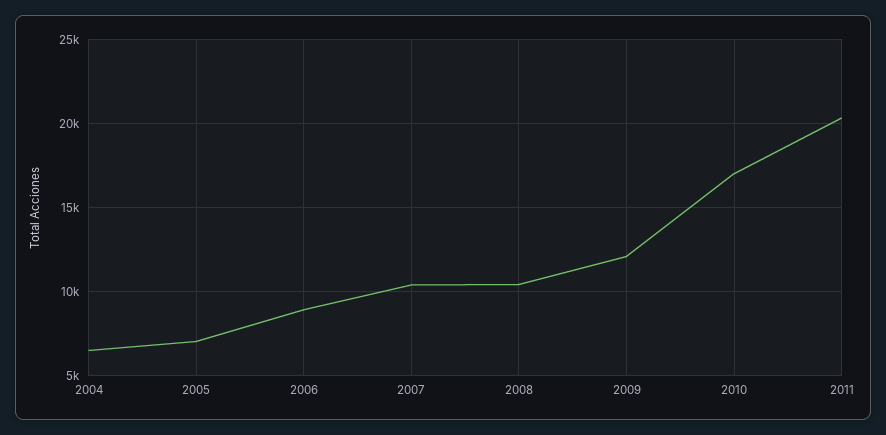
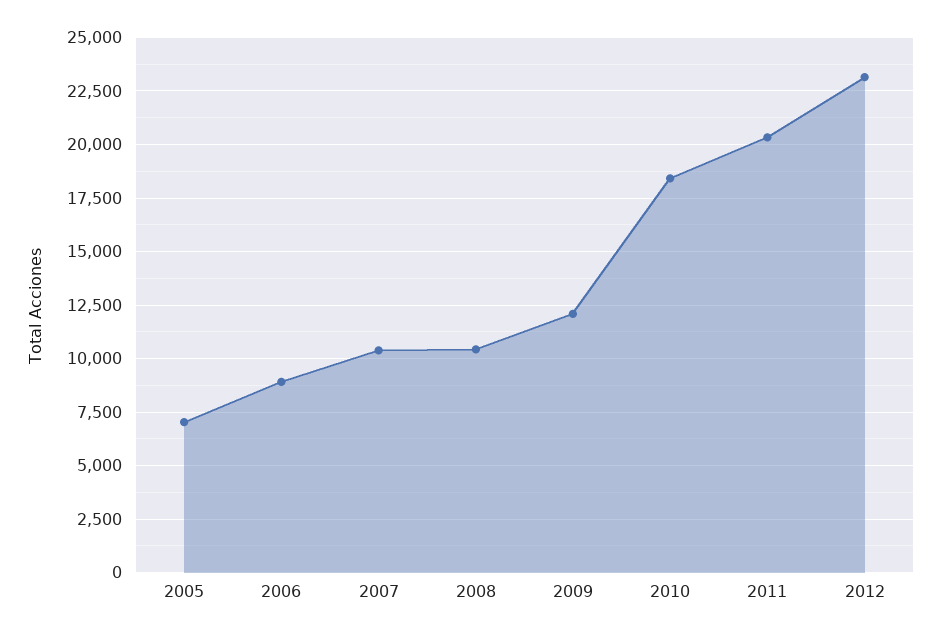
2004: 6500 -> none
2010: 17000 -> 18500
2012: none -> 23000

